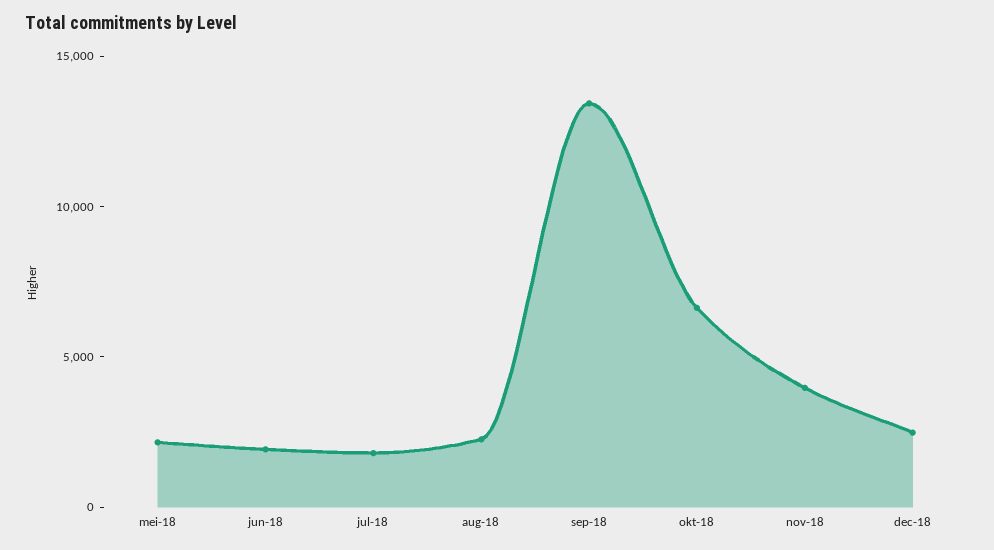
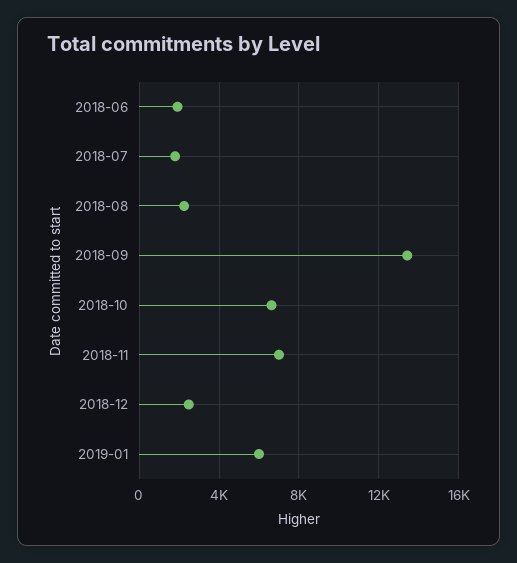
mei-18: 2000 -> none
nov-18: 4000 -> 7000
2019-01: none -> 6000

